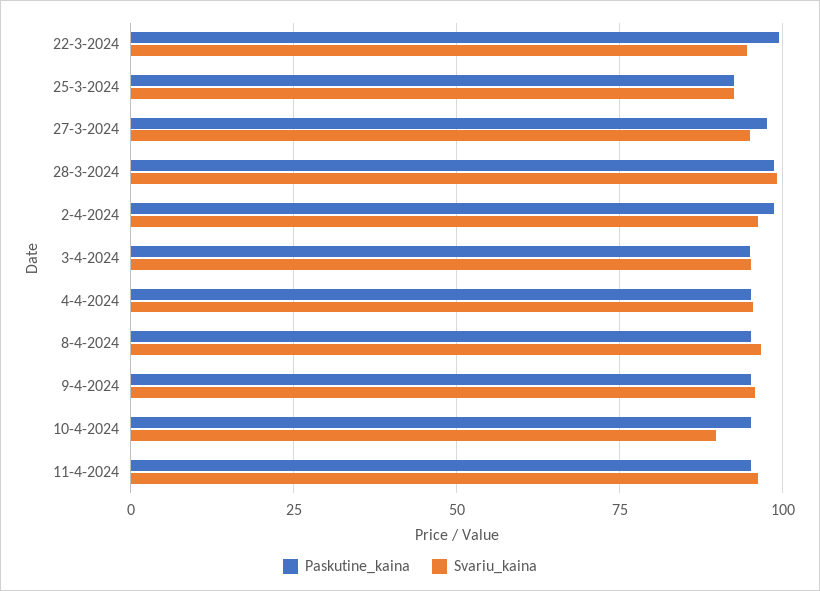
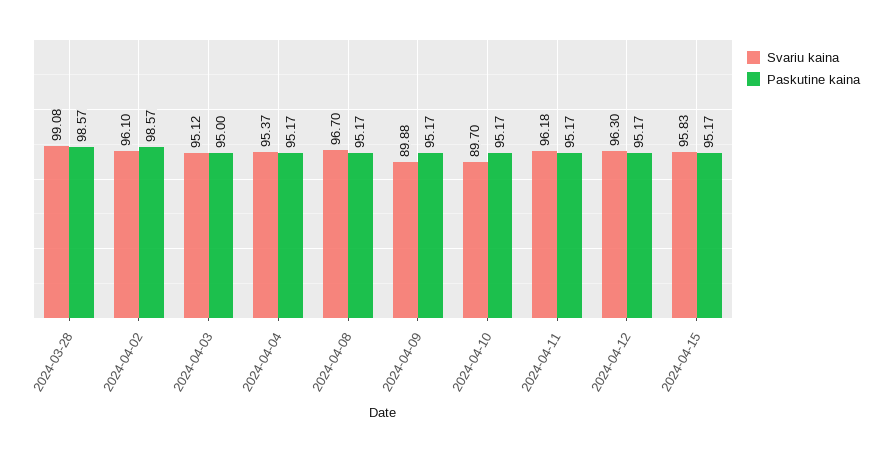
Paskutine_kaina, 22-3-2024: 100 -> none
Svariu_kaina, 22-3-2024: 95 -> none
Paskutine_kaina, 25-3-2024: 92.5 -> none
Svariu_kaina, 25-3-2024: 92.5 -> none
Paskutine_kaina, 27-3-2024: 97.5 -> none
Svariu_kaina, 27-3-2024: 95 -> none
Svariu_kaina, 9-4-2024: 95 -> 89.88
Svariu_kaina, 2024-04-12: none -> 96.3
Paskutine_kaina, 2024-04-12: none -> 95.17
Svariu_kaina, 2024-04-15: none -> 95.83
Paskutine_kaina, 2024-04-15: none -> 95.17

